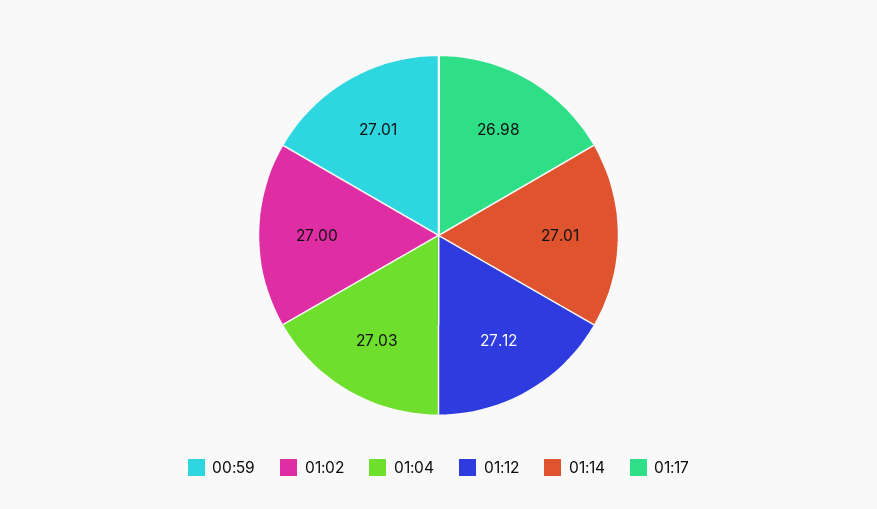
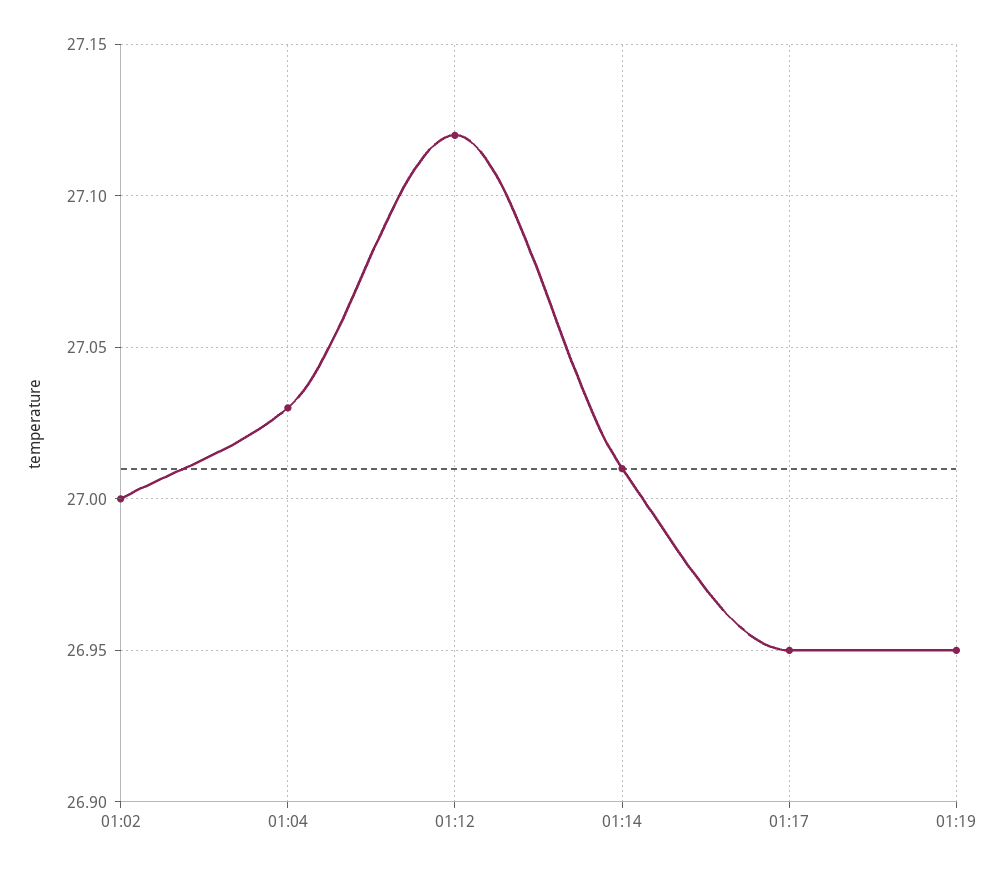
00:59: 27.01 -> none
01:17: 26.98 -> 26.95
01:19: none -> 26.95

